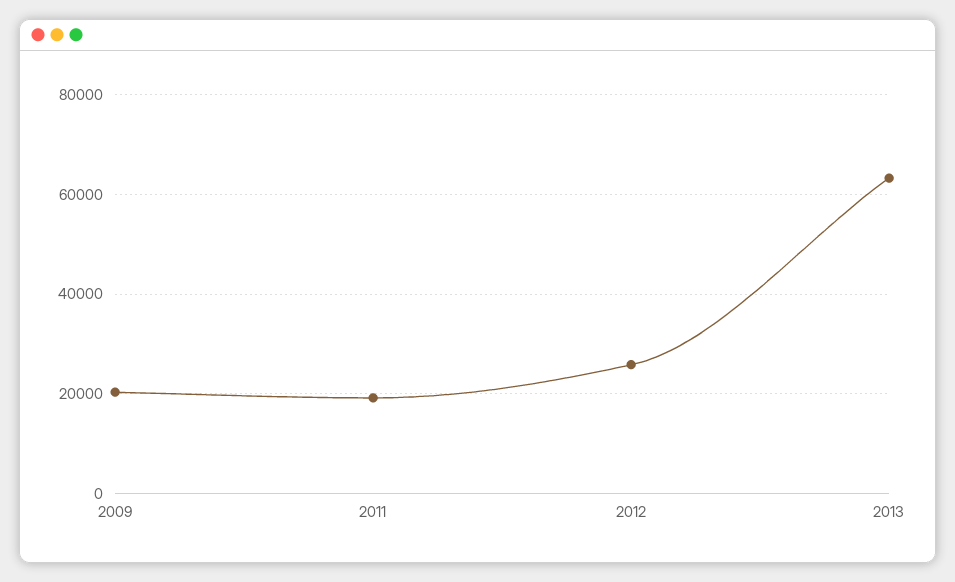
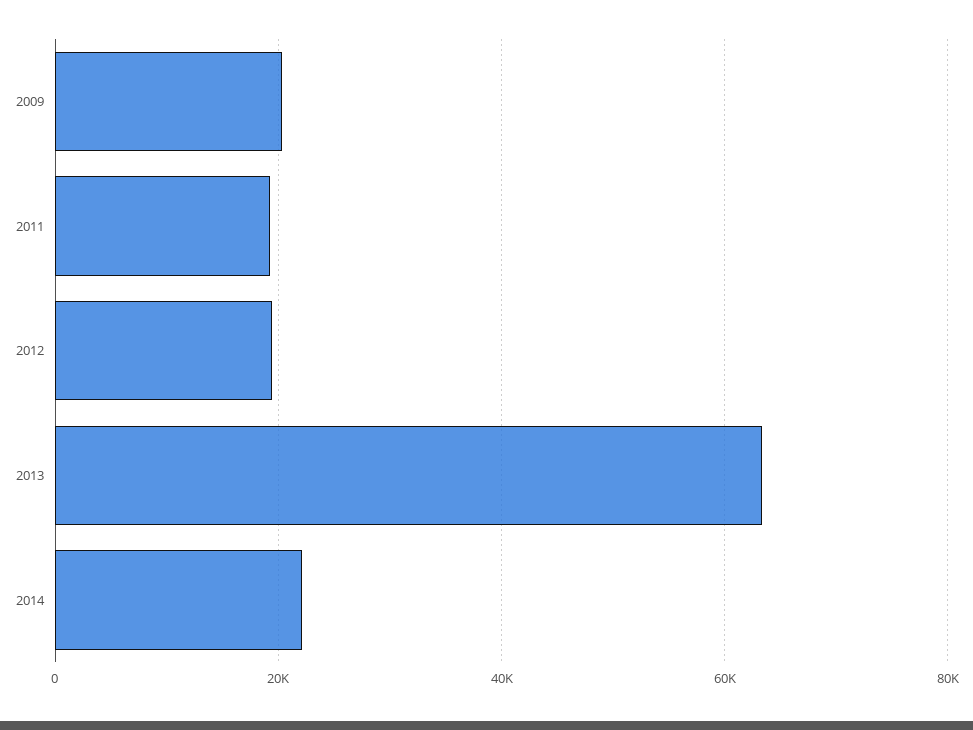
2012: 26000 -> 20000
2014: none -> 22000

